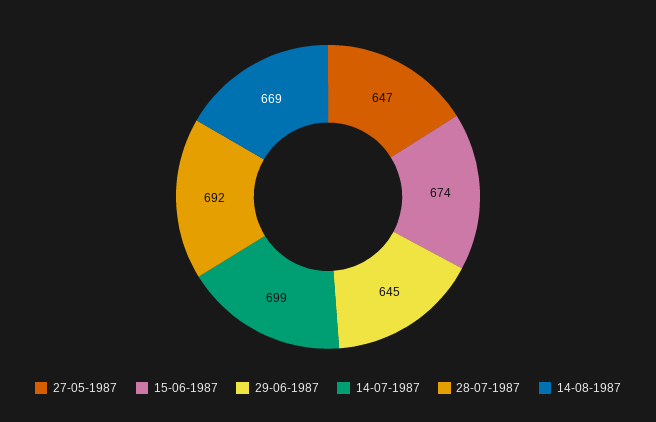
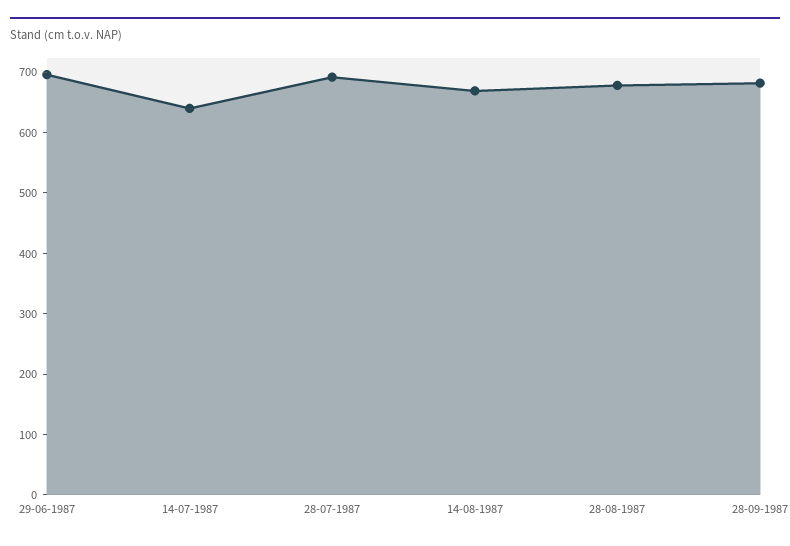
27-05-1987: 647 -> none
15-06-1987: 674 -> none
29-06-1987: 645 -> 700
14-07-1987: 699 -> 640
28-08-1987: none -> 680
28-09-1987: none -> 680

